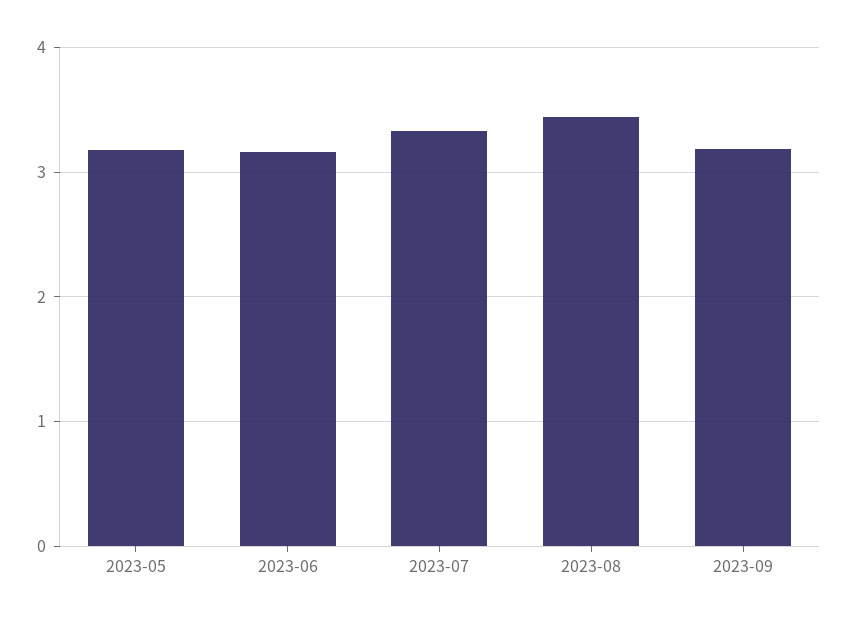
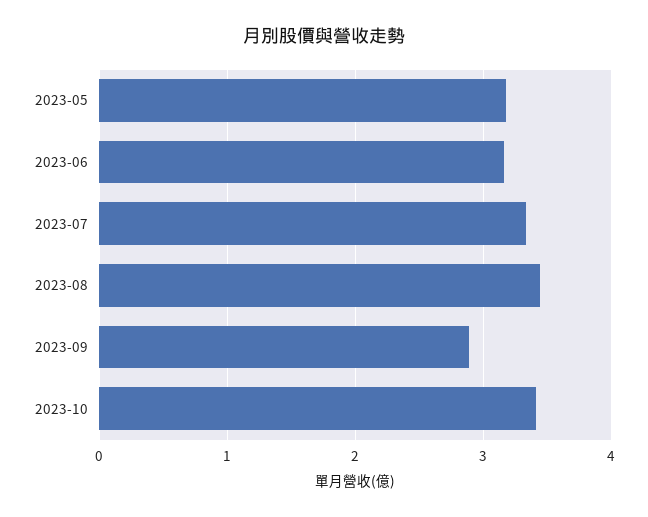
2023-09: 3.2 -> 2.9
2023-10: none -> 3.4

